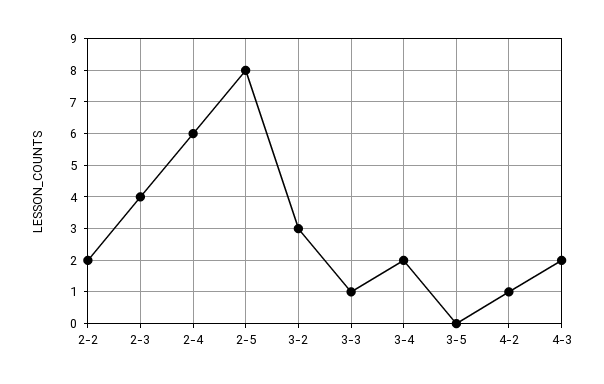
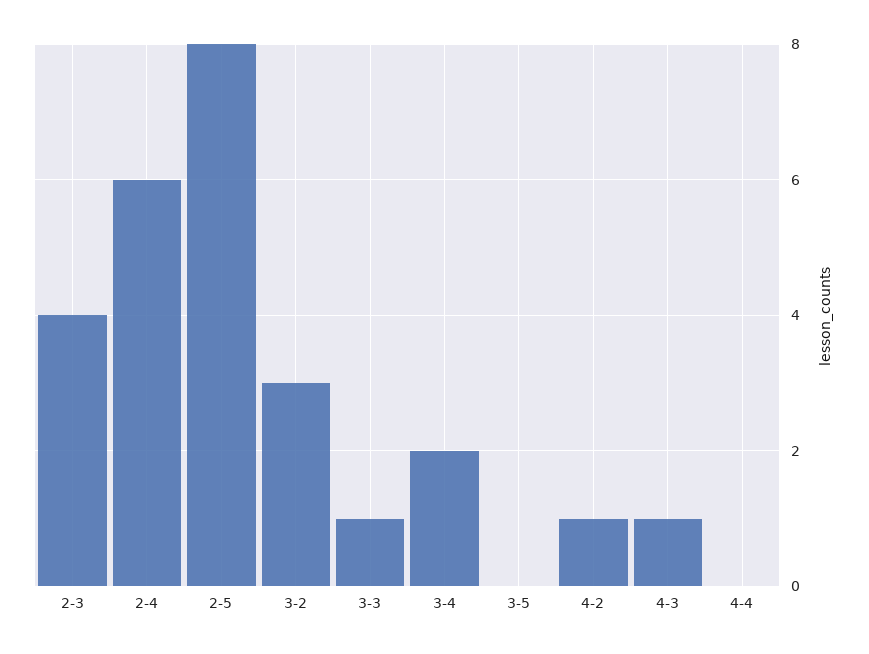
2-2: 2 -> none
4-3: 2 -> 1
4-4: none -> 0

